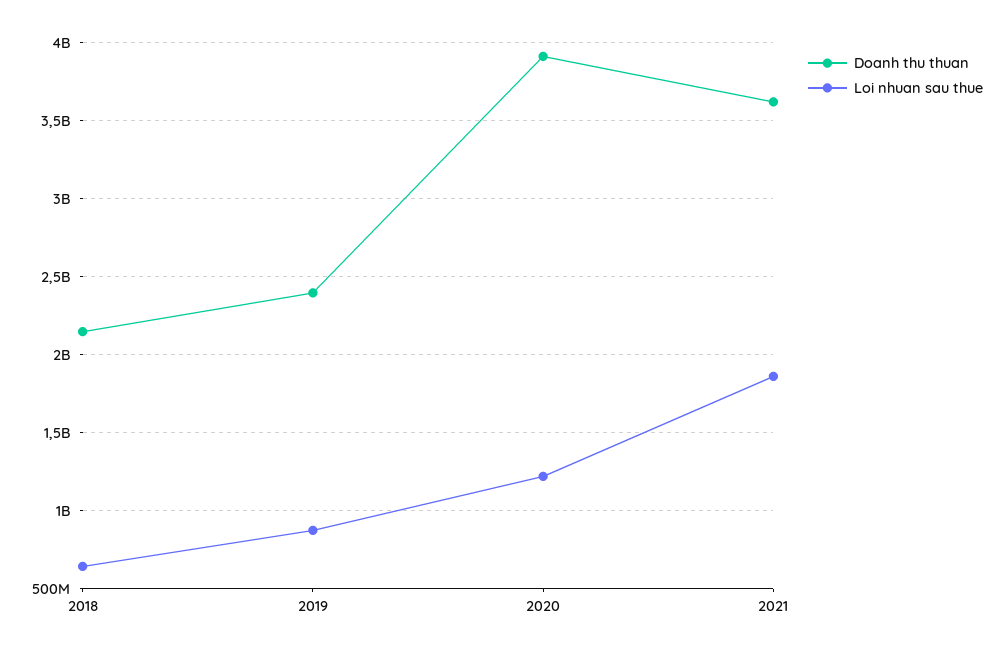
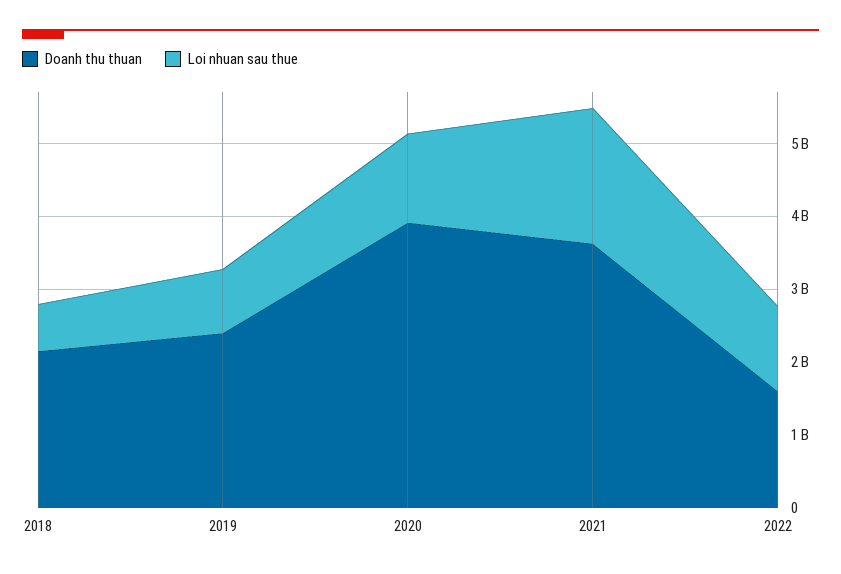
Doanh thu thuan, 2022: none -> 1600000000
Loi nhuan sau thue, 2022: none -> 1200000000

